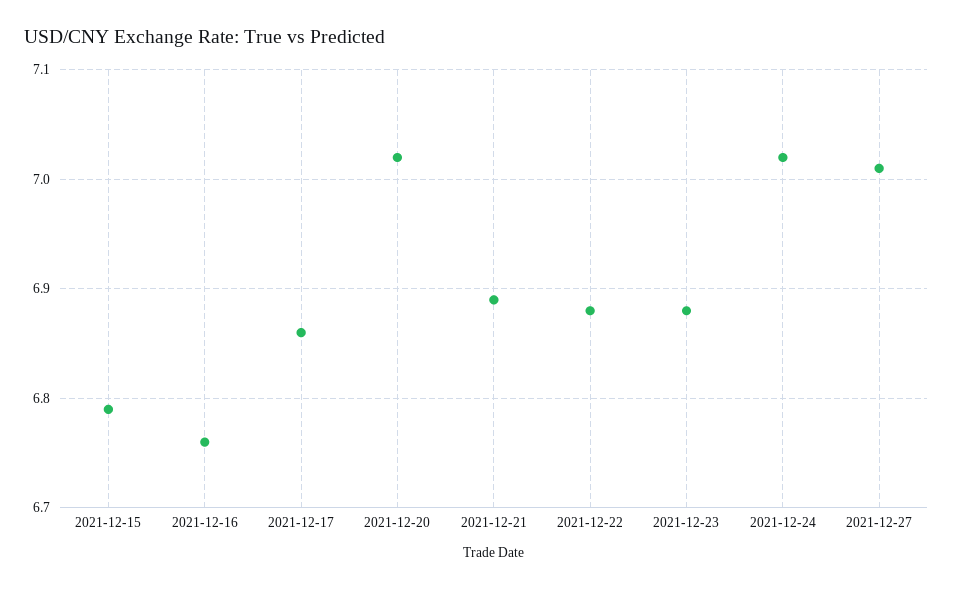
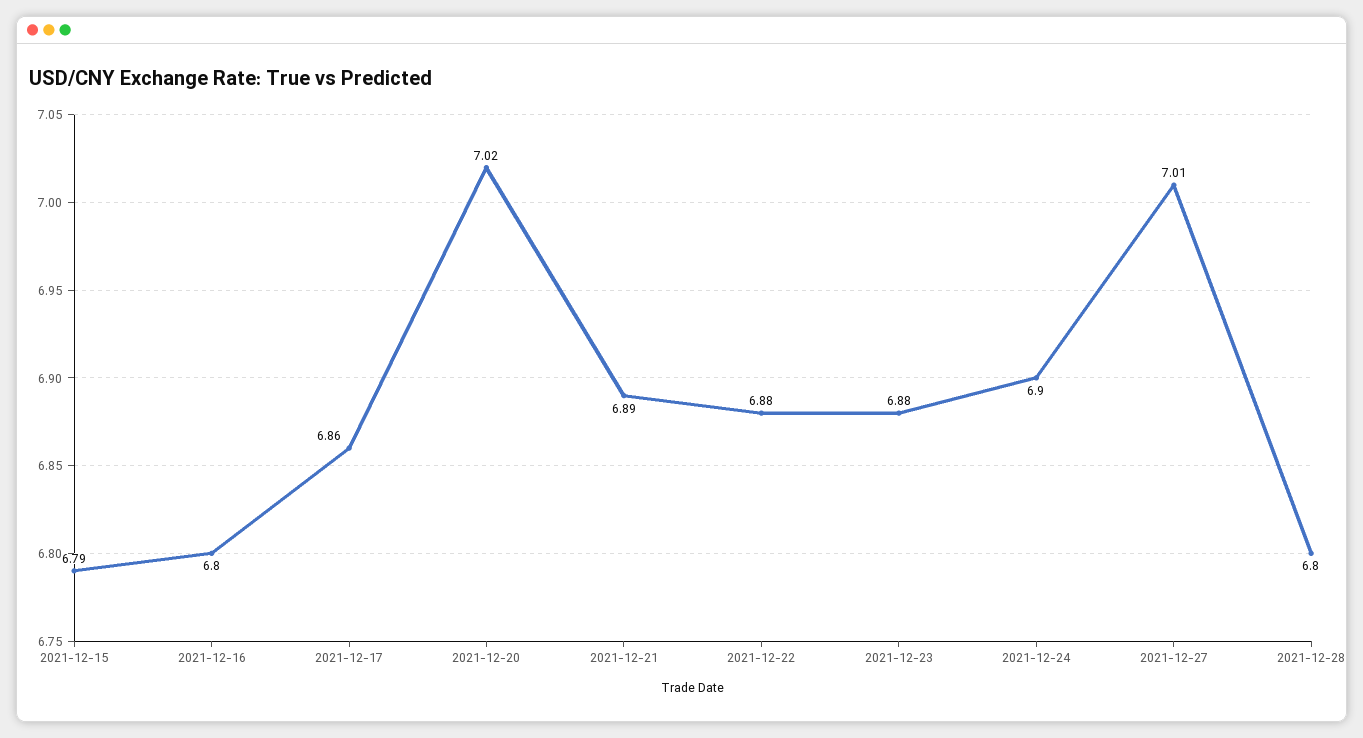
2021-12-16: 6.76 -> 6.8
2021-12-24: 7.02 -> 6.9
2021-12-28: none -> 6.8

